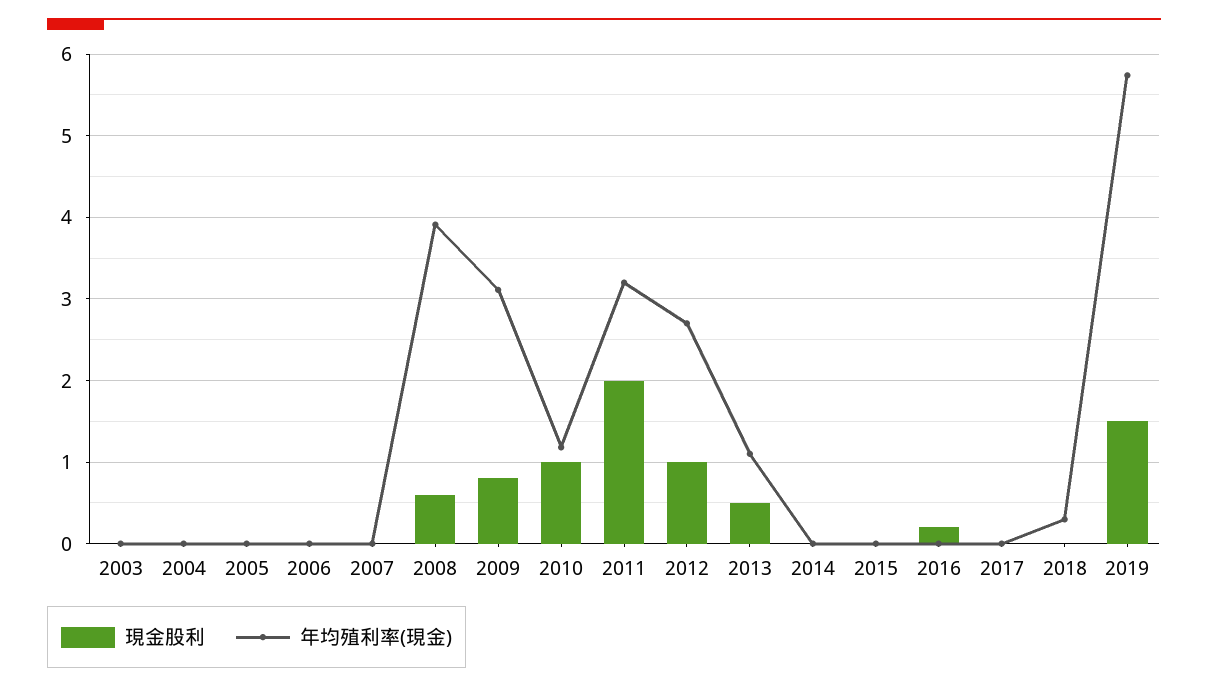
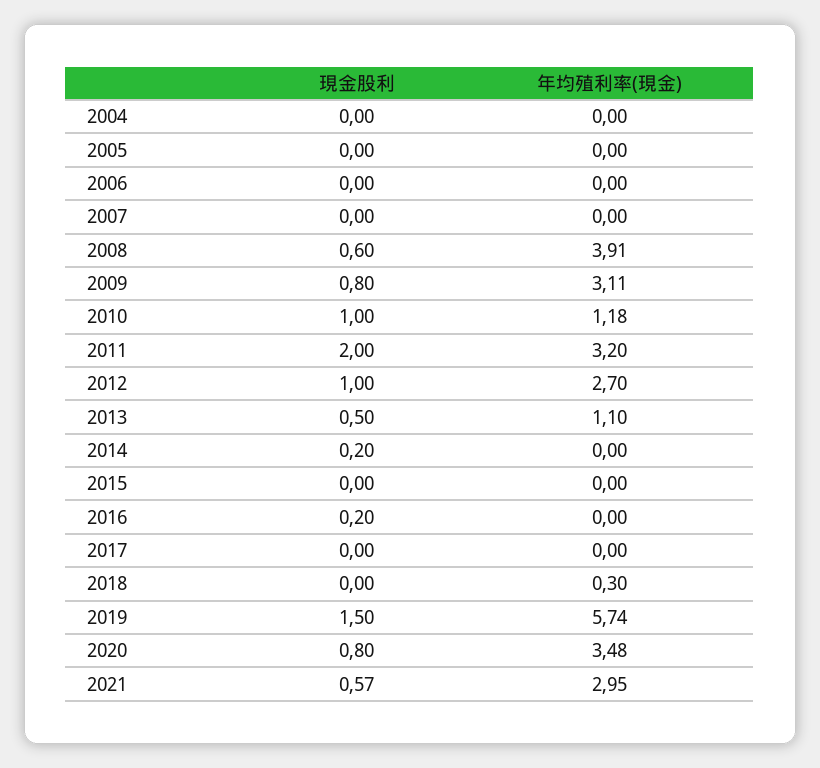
現金股利, 2003: 0 -> none
年均殖利率(現金), 2003: 0 -> none
現金股利, 2014: 0 -> 0.2
現金股利, 2020: none -> 0.8
年均殖利率(現金), 2020: none -> 3.48
現金股利, 2021: none -> 0.57
年均殖利率(現金), 2021: none -> 2.95

